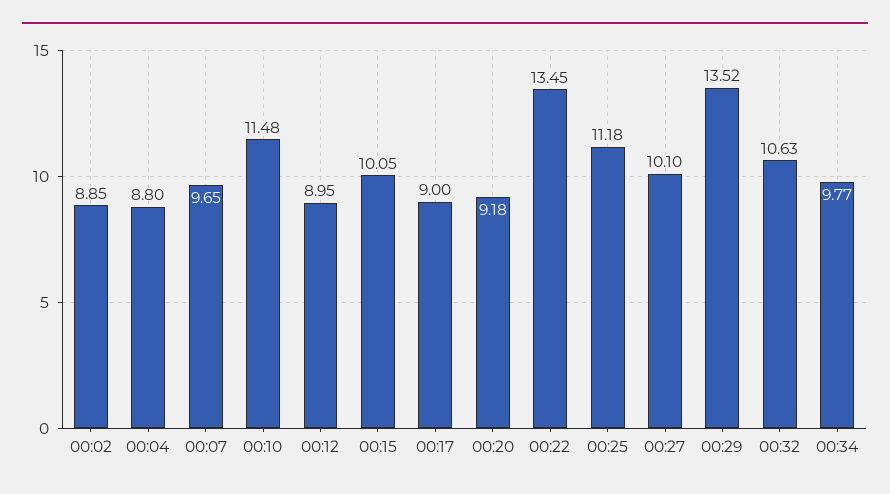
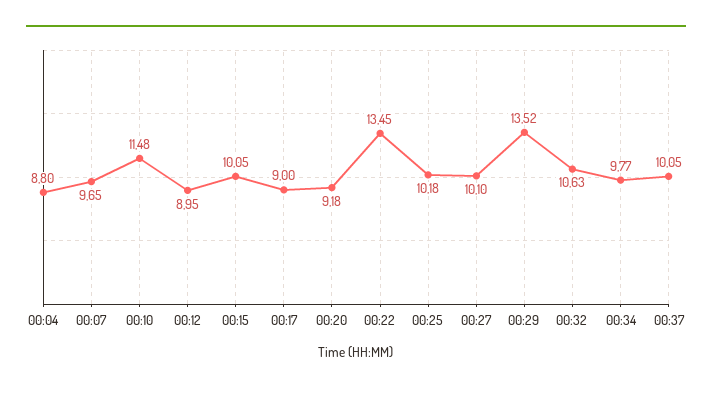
00:02: 8.85 -> none
00:25: 11.18 -> 10.18
00:37: none -> 10.05

